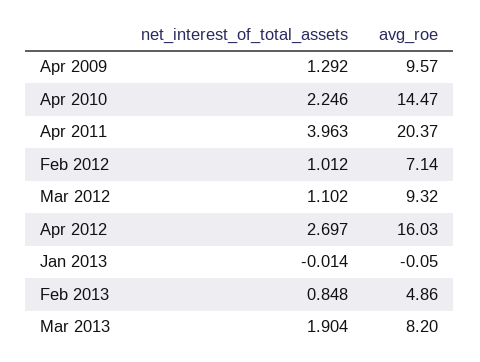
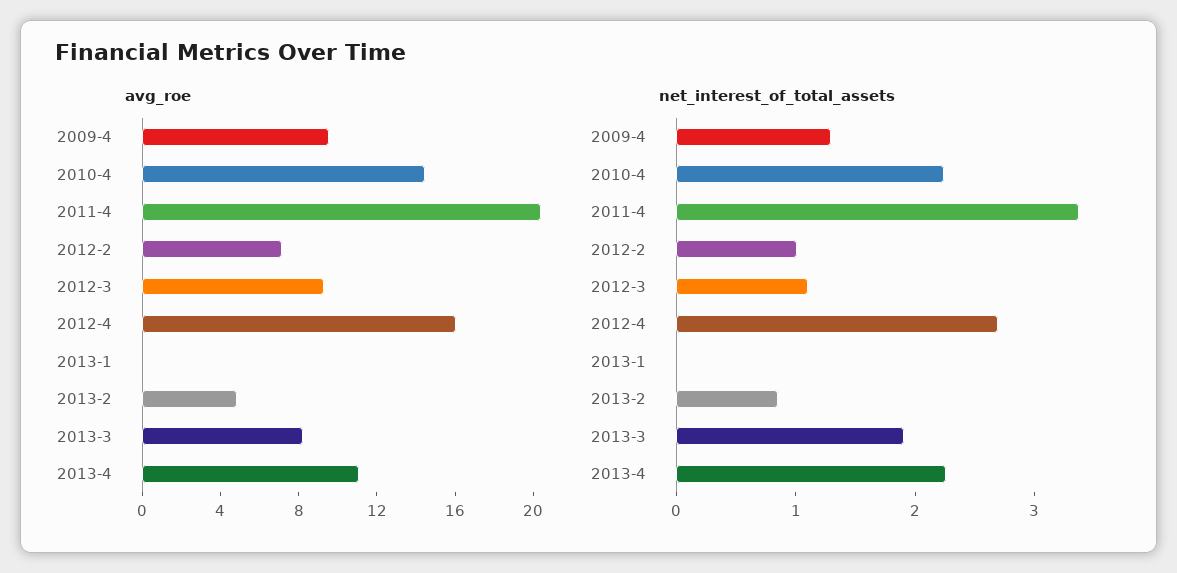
net_interest_of_total_assets, Apr 2011: 3.963 -> 3.4
avg_roe, 2013-4: none -> 11
net_interest_of_total_assets, 2013-4: none -> 2.2

